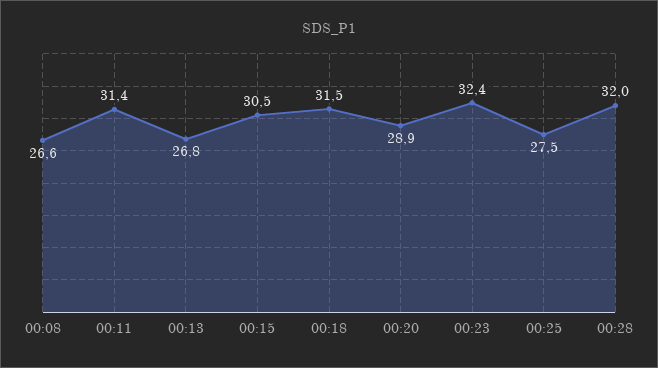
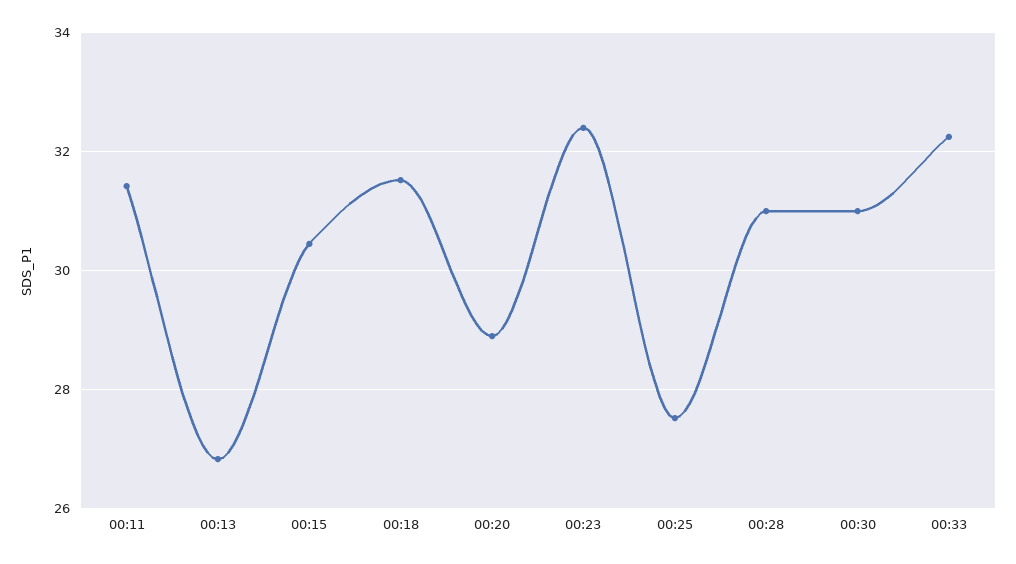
00:08: 26.6 -> none
00:28: 32 -> 31
00:30: none -> 31
00:33: none -> 32.2

